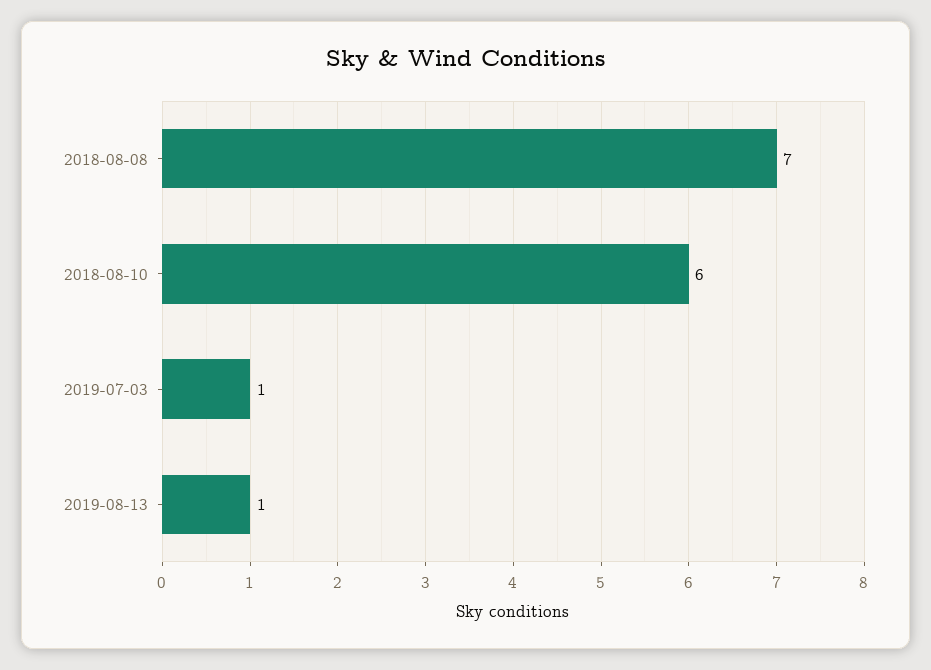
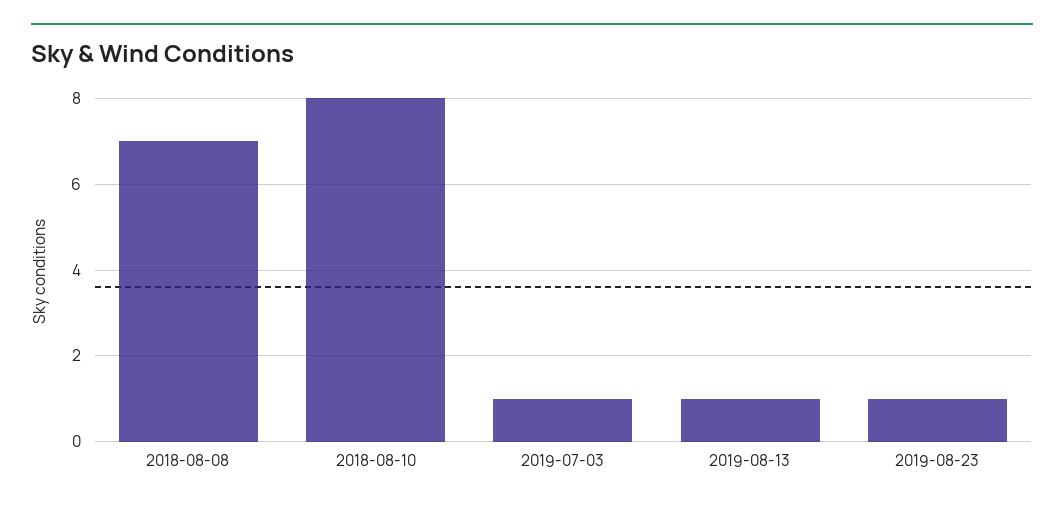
2018-08-10: 6 -> 8
2019-08-23: none -> 1

